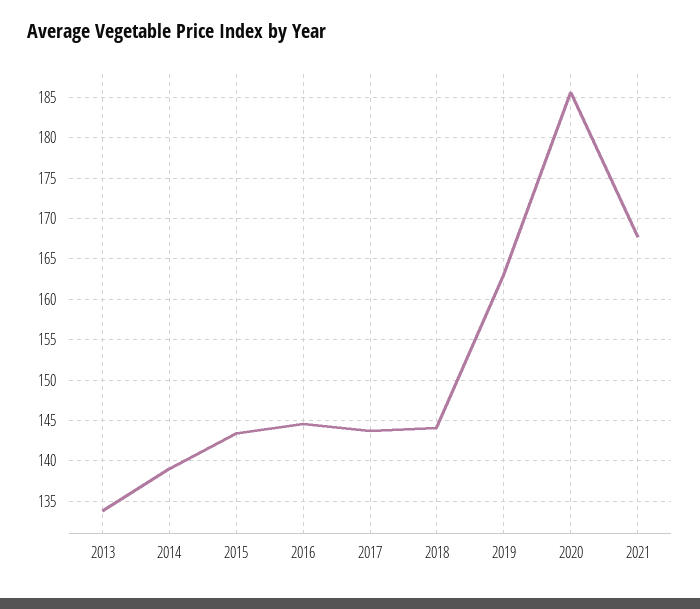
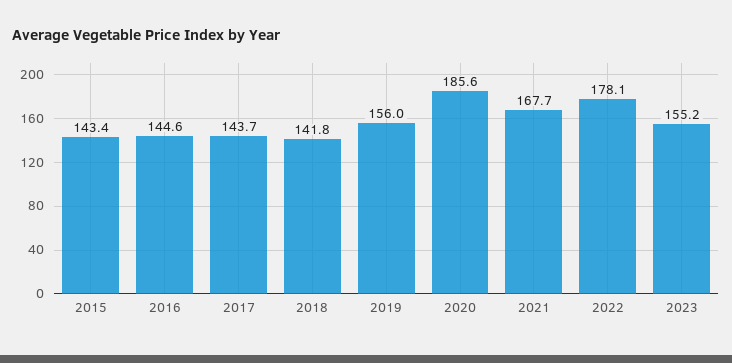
2013: 134 -> none
2014: 139 -> none
2018: 144 -> 141.8
2019: 163 -> 156
2022: none -> 178.1
2023: none -> 155.2

